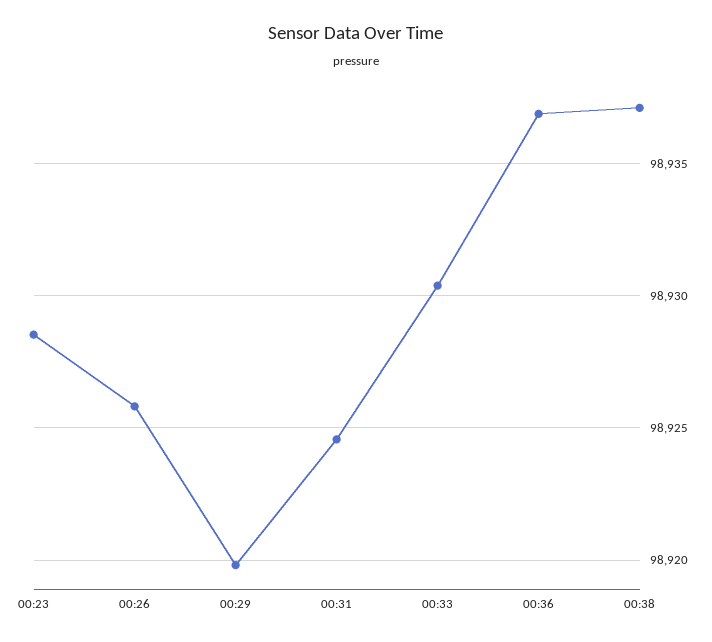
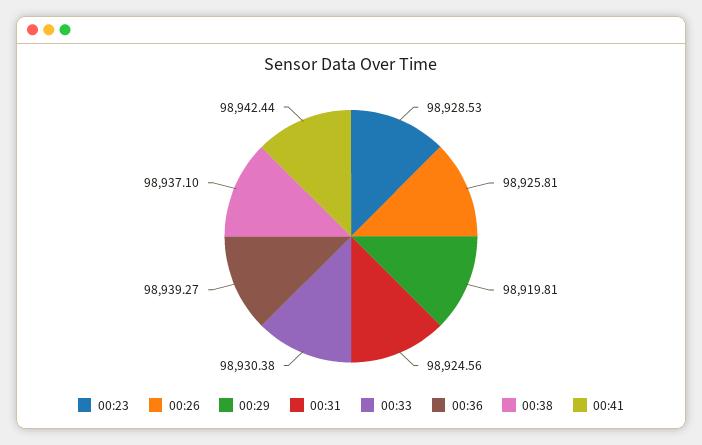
00:36: 98937 -> 98939.27
00:41: none -> 98942.44

